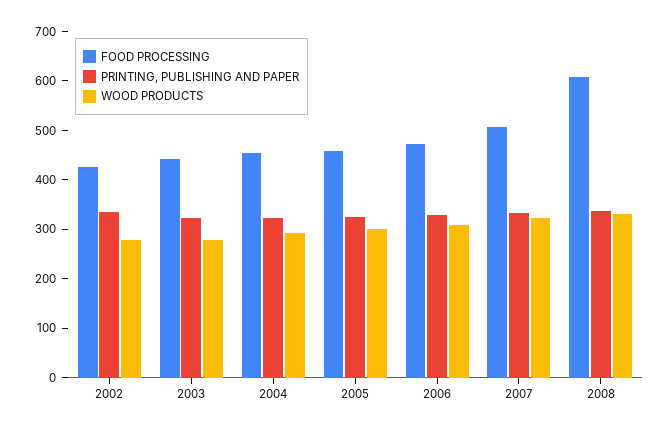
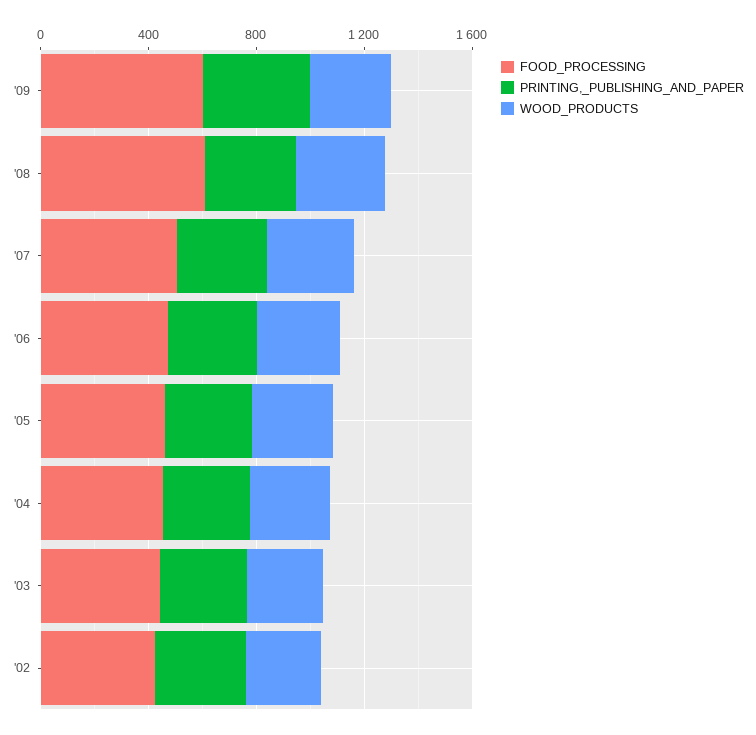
FOOD PROCESSING, '09: none -> 600
PRINTING, PUBLISHING AND PAPER, '09: none -> 400
WOOD PRODUCTS, '09: none -> 300

